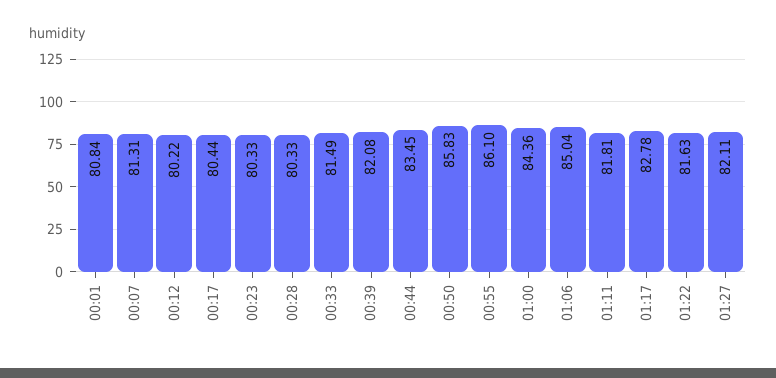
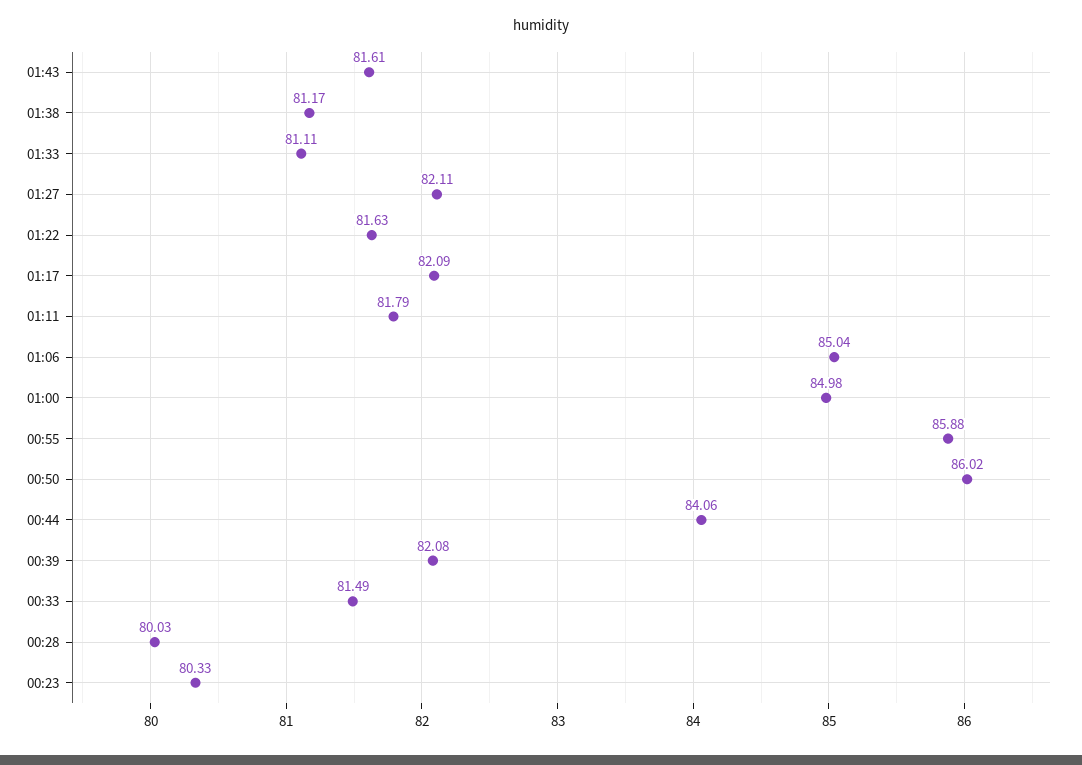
00:01: 80.84 -> none
00:07: 81.31 -> none
00:12: 80.22 -> none
00:17: 80.44 -> none
00:28: 80.33 -> 80.03
00:44: 83.45 -> 84.06
00:50: 85.83 -> 86.02
00:55: 86.1 -> 85.88
01:00: 84.36 -> 84.98
01:11: 81.81 -> 81.79
01:17: 82.78 -> 82.09
01:43: none -> 81.61
01:38: none -> 81.17
01:33: none -> 81.11

